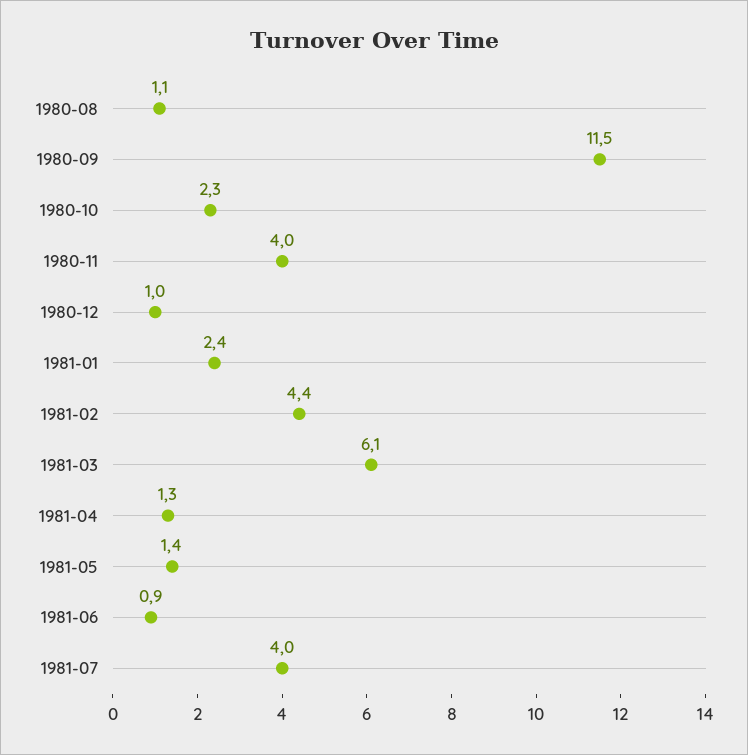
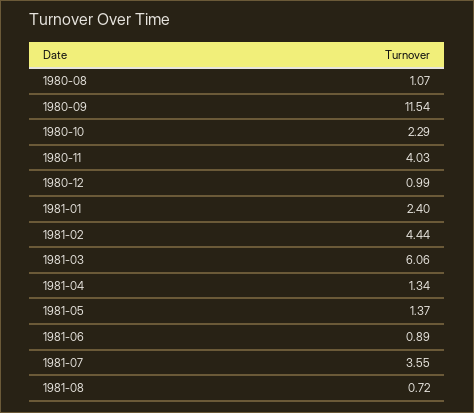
1981-07: 4 -> 3.55
1981-08: none -> 0.72

